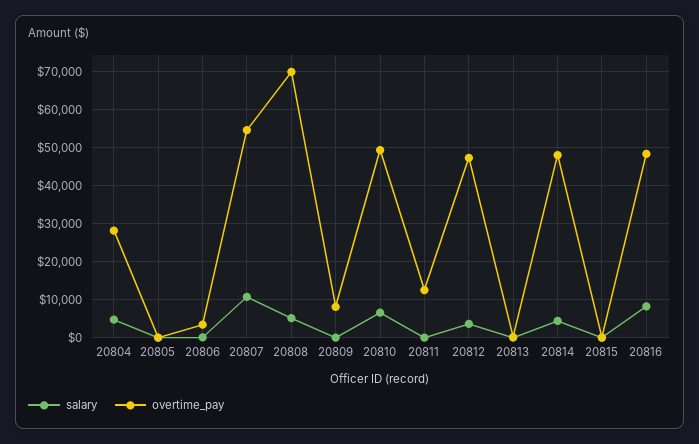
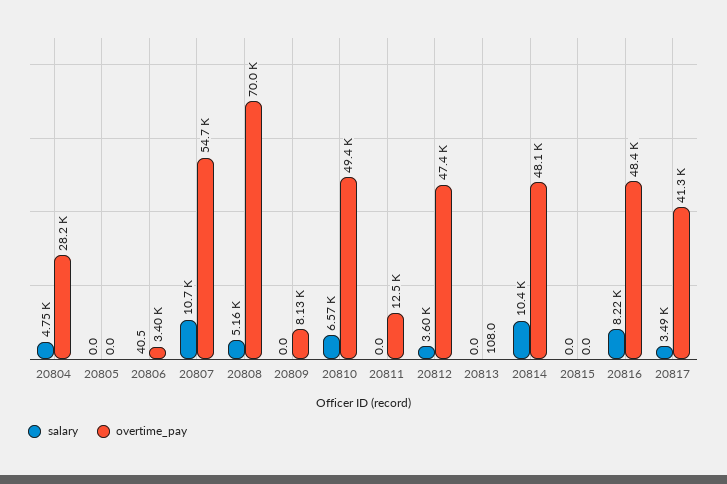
salary, 20814: 4000 -> 10400
salary, 20817: none -> 3490
overtime_pay, 20817: none -> 41300

